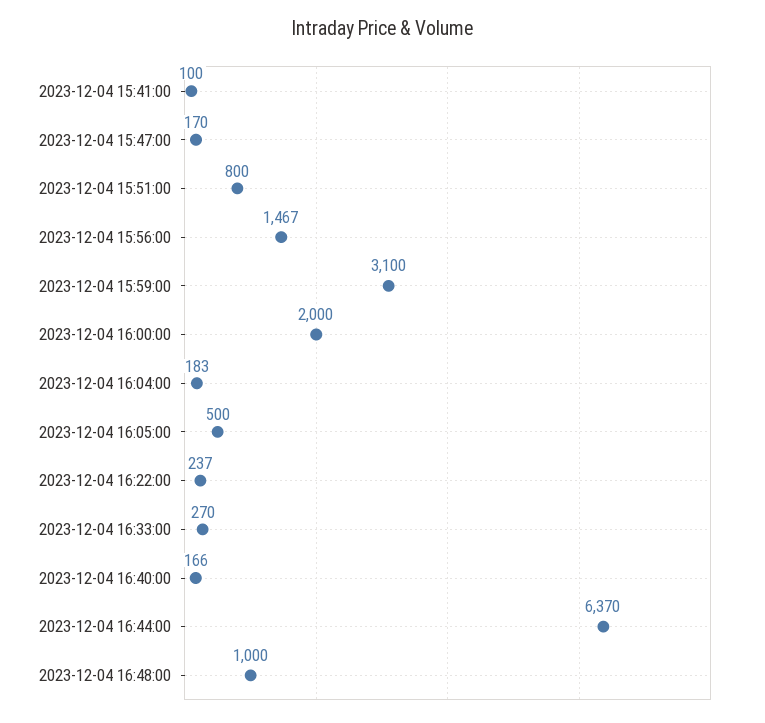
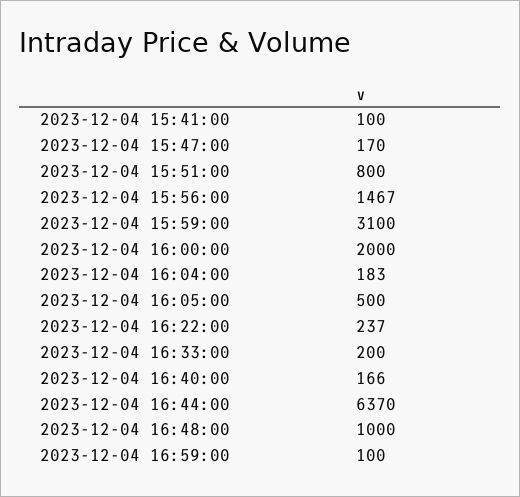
2023-12-04 16:33:00: 270 -> 200
2023-12-04 16:59:00: none -> 100

